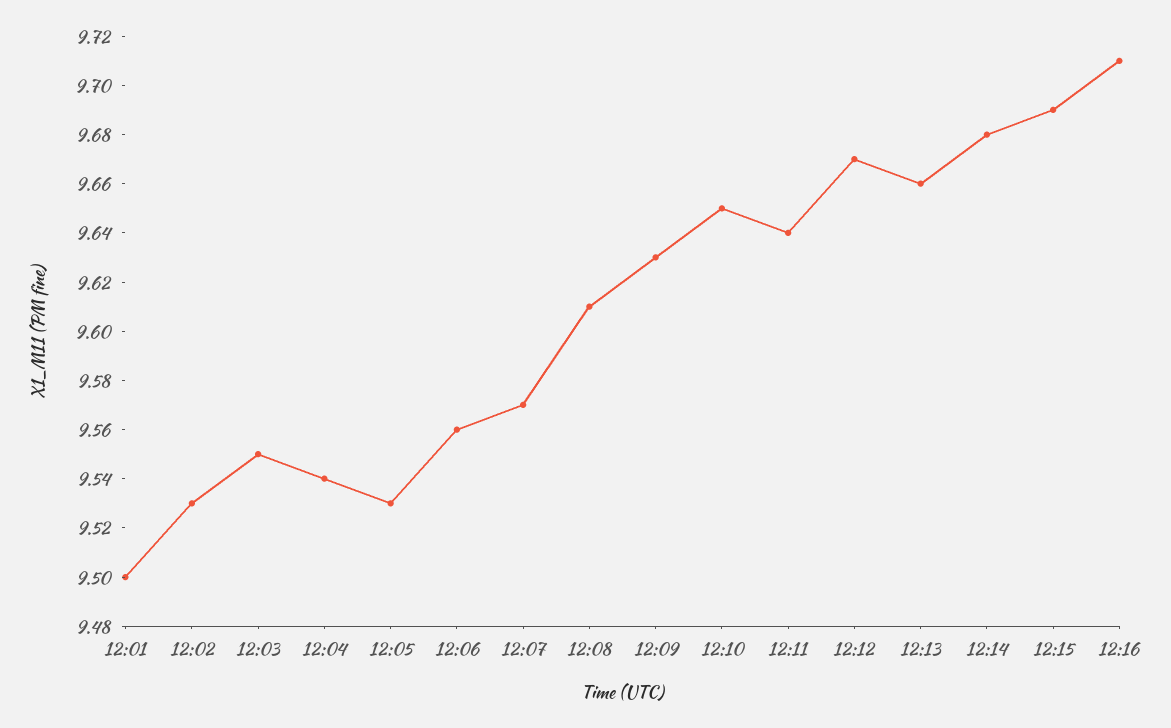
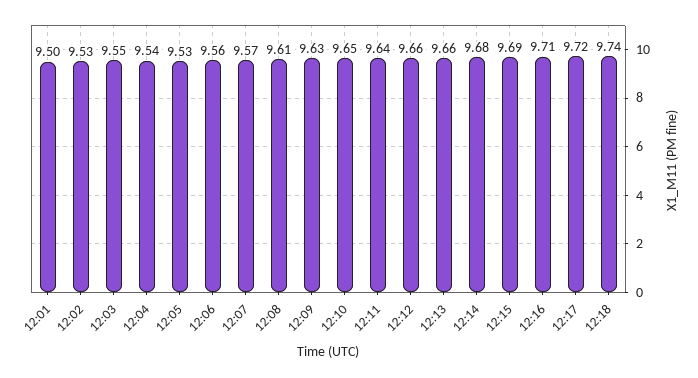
12:12: 9.67 -> 9.66
12:17: none -> 9.72
12:18: none -> 9.74

